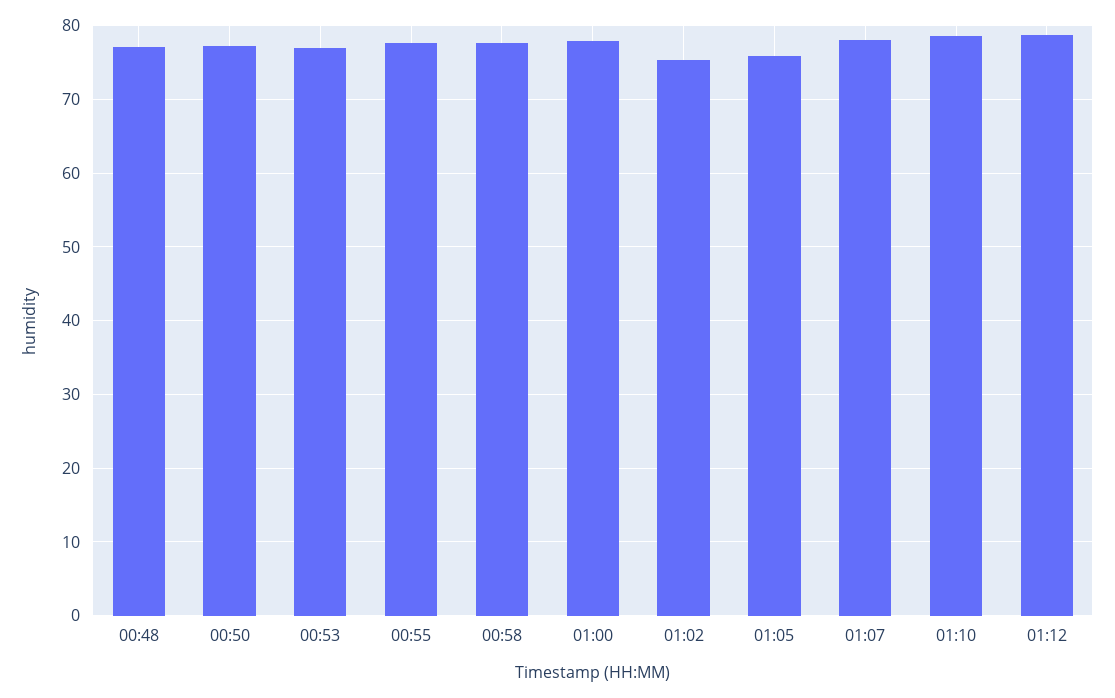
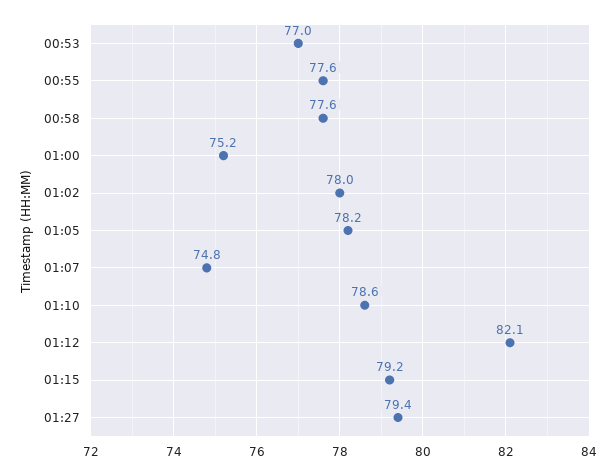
00:48: 77 -> none
00:50: 77 -> none
01:00: 78 -> 75.2
01:02: 75 -> 78
01:05: 76 -> 78.2
01:07: 78 -> 74.8
01:12: 79 -> 82.1
01:15: none -> 79.2
01:27: none -> 79.4

